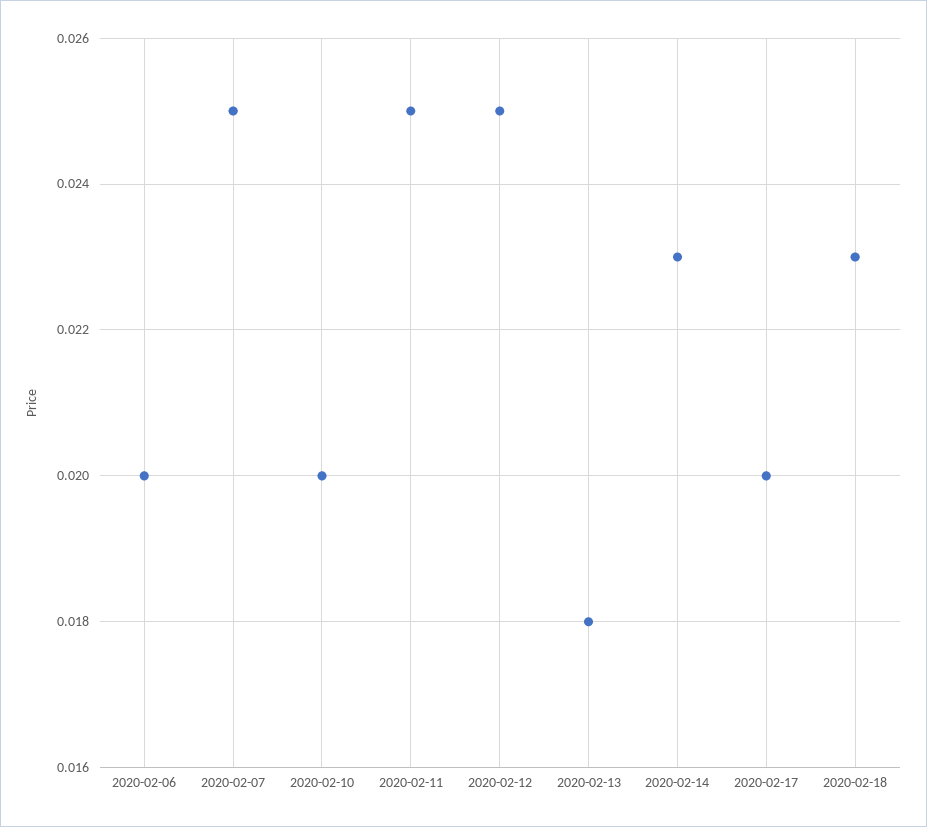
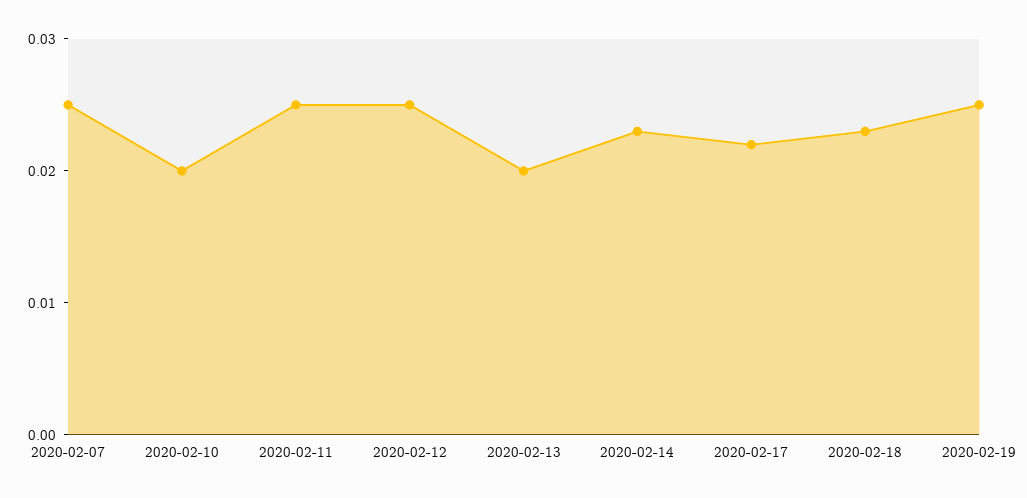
2020-02-06: 0.02 -> none
2020-02-13: 0.018 -> 0.02
2020-02-17: 0.02 -> 0.022
2020-02-19: none -> 0.025

